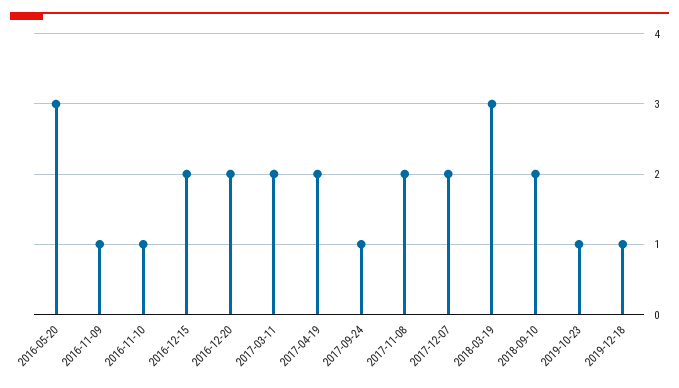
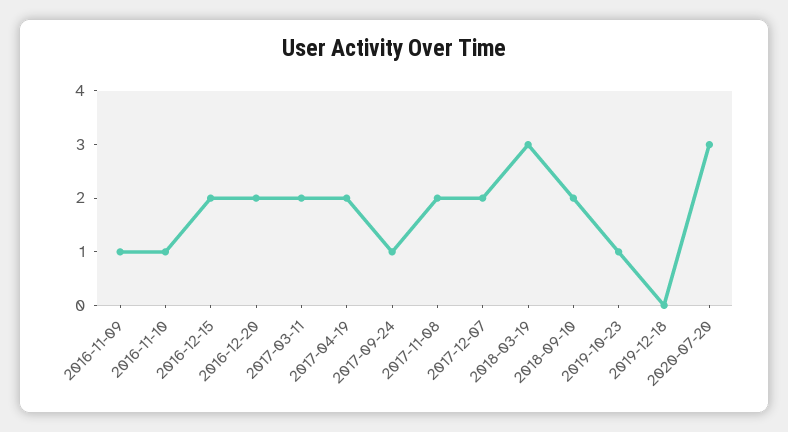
2016-05-20: 3 -> none
2019-12-18: 1 -> 0
2020-07-20: none -> 3

